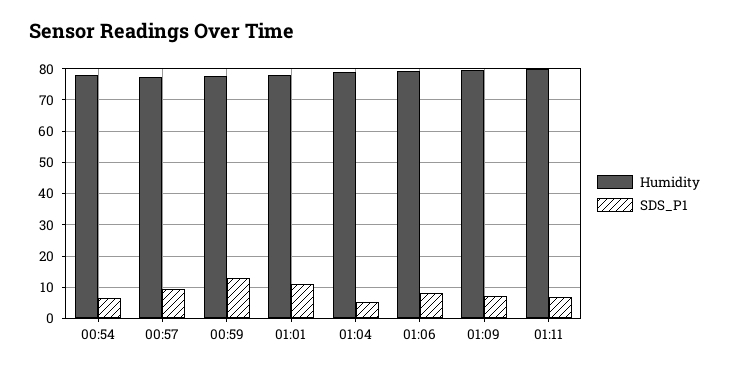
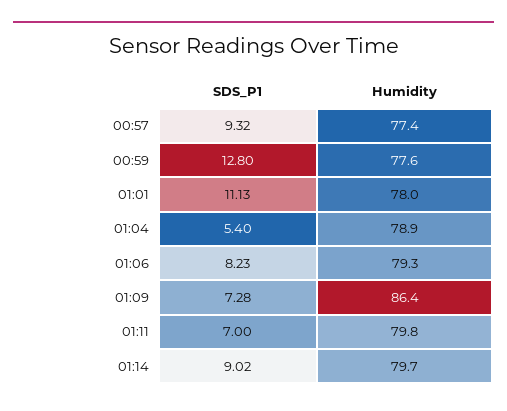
Humidity, 00:54: 78 -> none
SDS_P1, 00:54: 6 -> none
Humidity, 01:09: 80 -> 86.4
SDS_P1, 01:14: none -> 9.02
Humidity, 01:14: none -> 79.7

